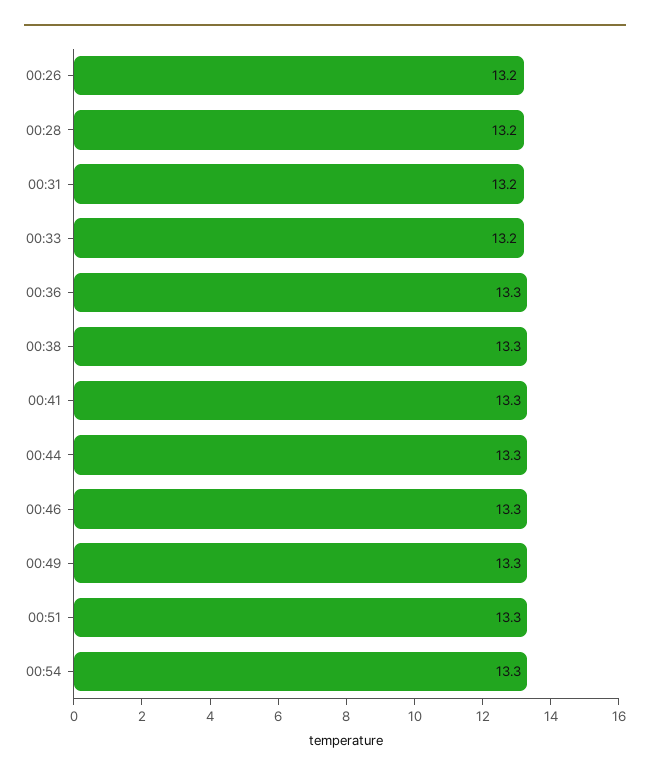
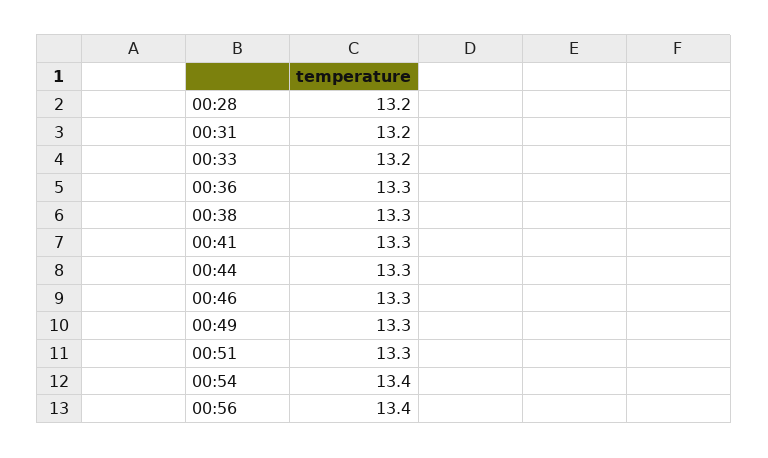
00:26: 13.2 -> none
00:54: 13.3 -> 13.4
00:56: none -> 13.4

